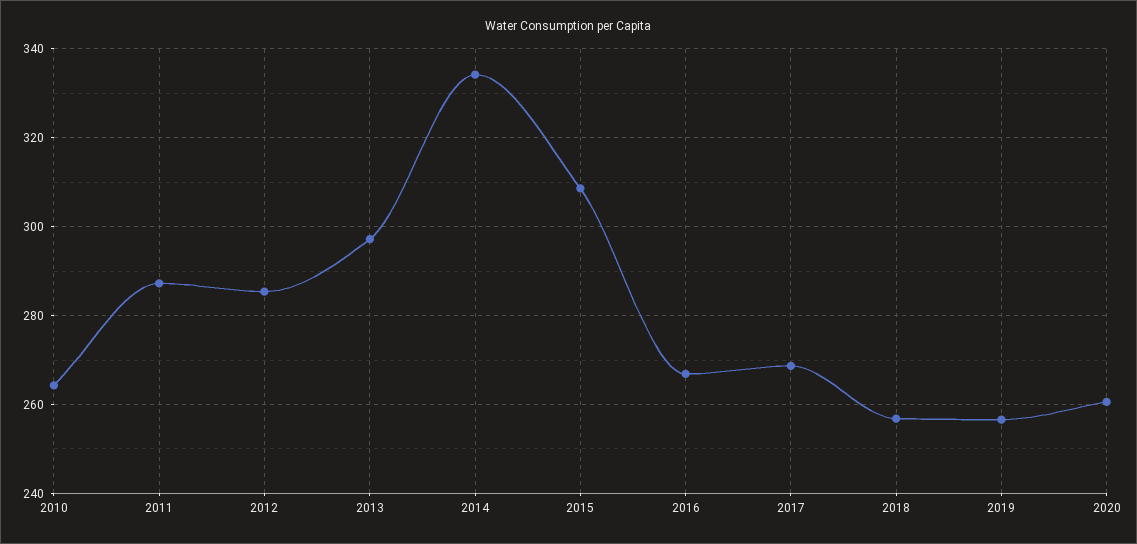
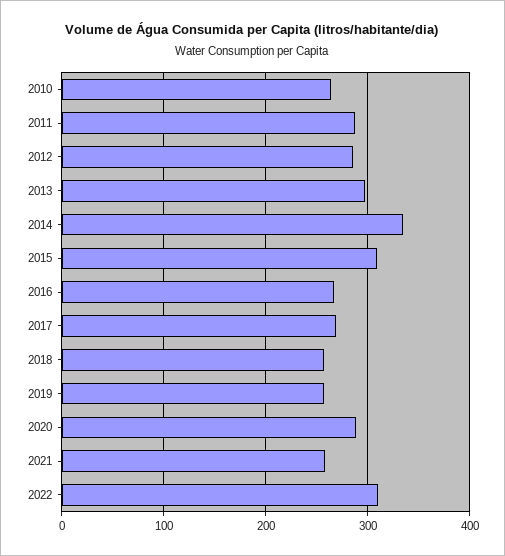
2020: 260 -> 290
2021: none -> 260
2022: none -> 310

